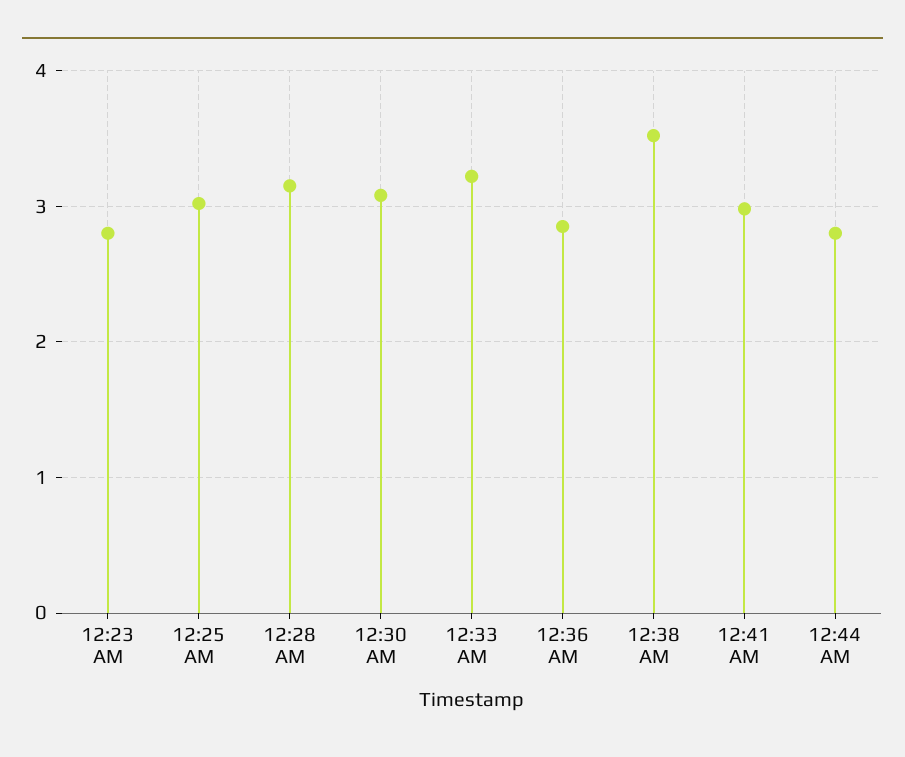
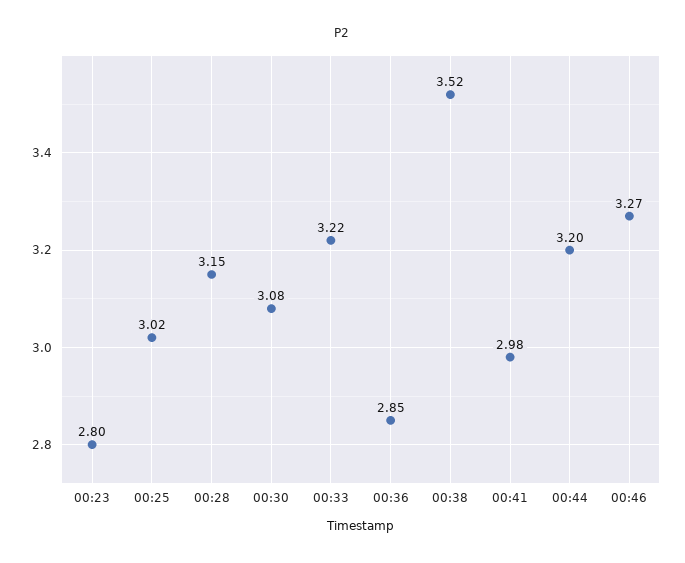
12:44 AM: 2.8 -> 3.2
00:46: none -> 3.27

